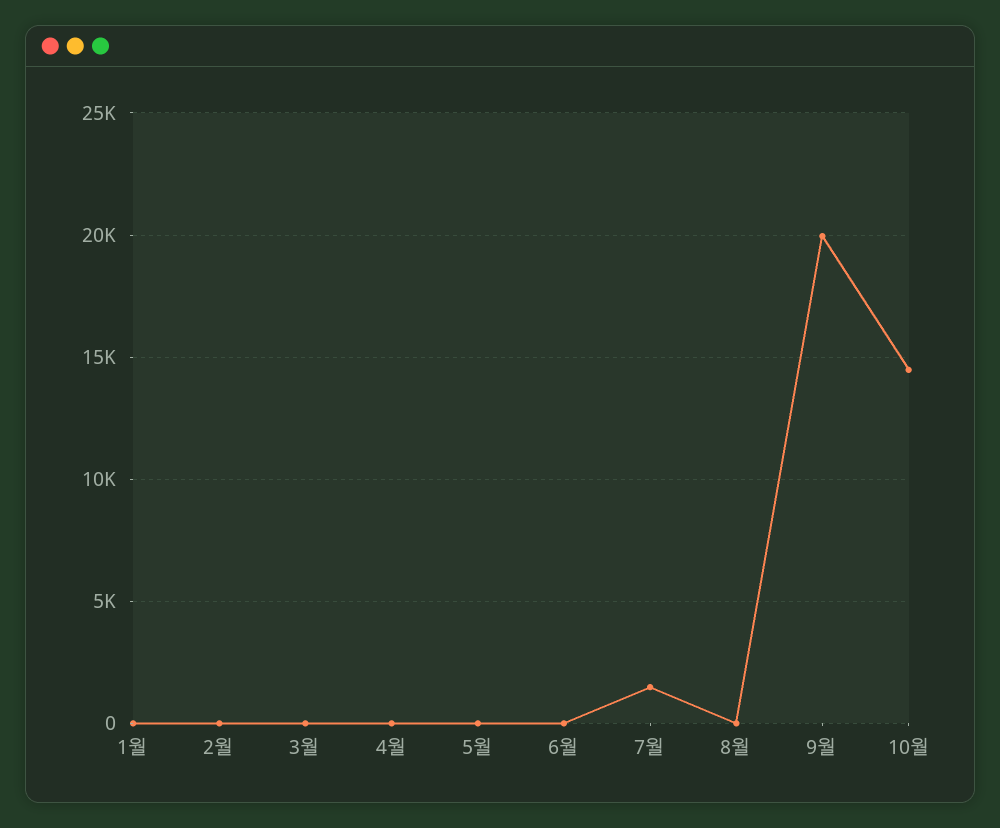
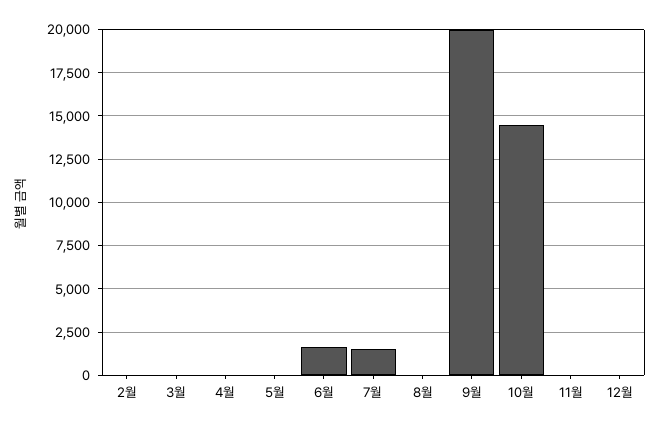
1월: 0 -> none
6월: 0 -> 1500
11월: none -> 0
12월: none -> 0

